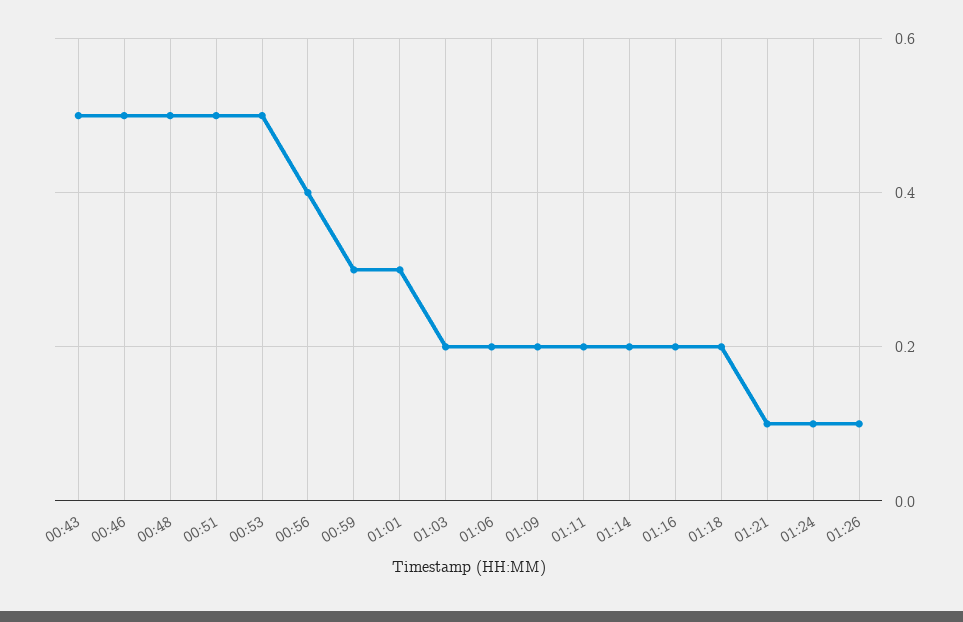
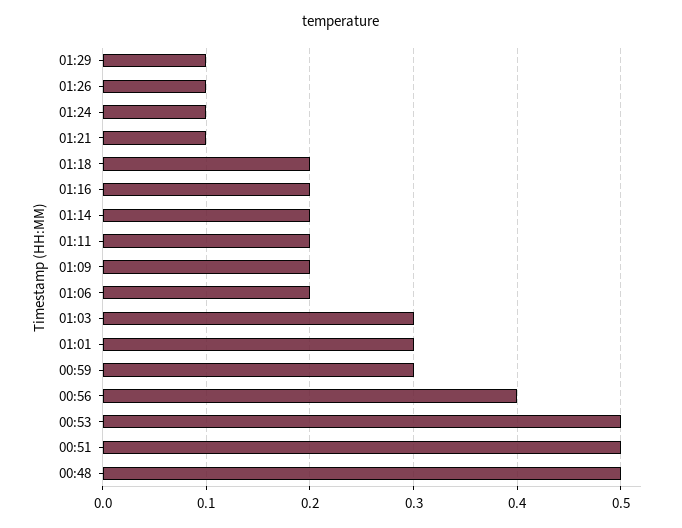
00:43: 0.5 -> none
00:46: 0.5 -> none
01:03: 0.2 -> 0.3
01:29: none -> 0.1

